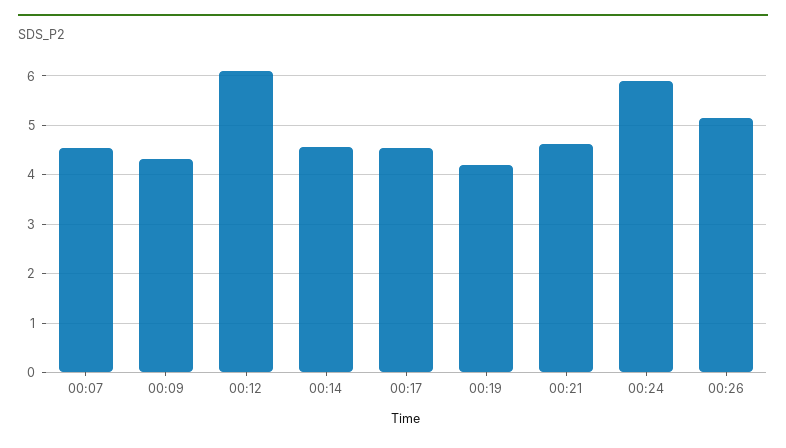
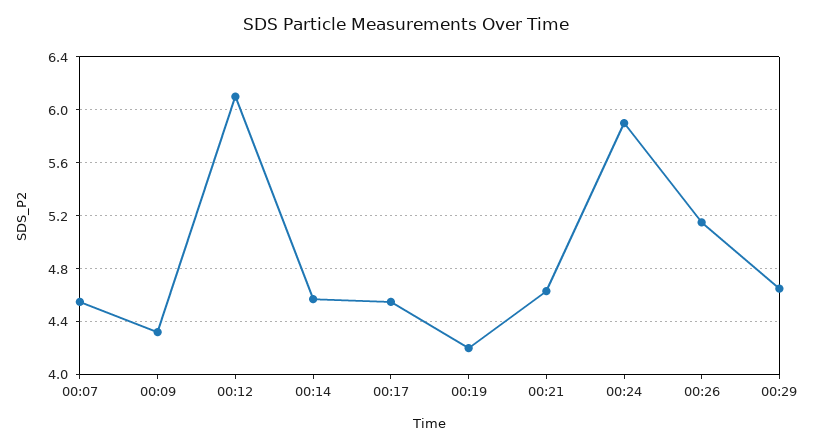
00:29: none -> 4.65

